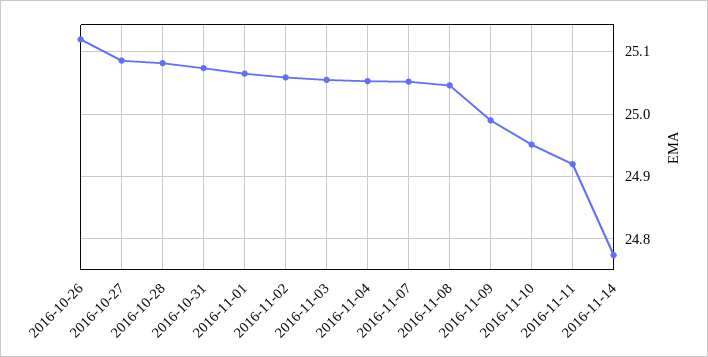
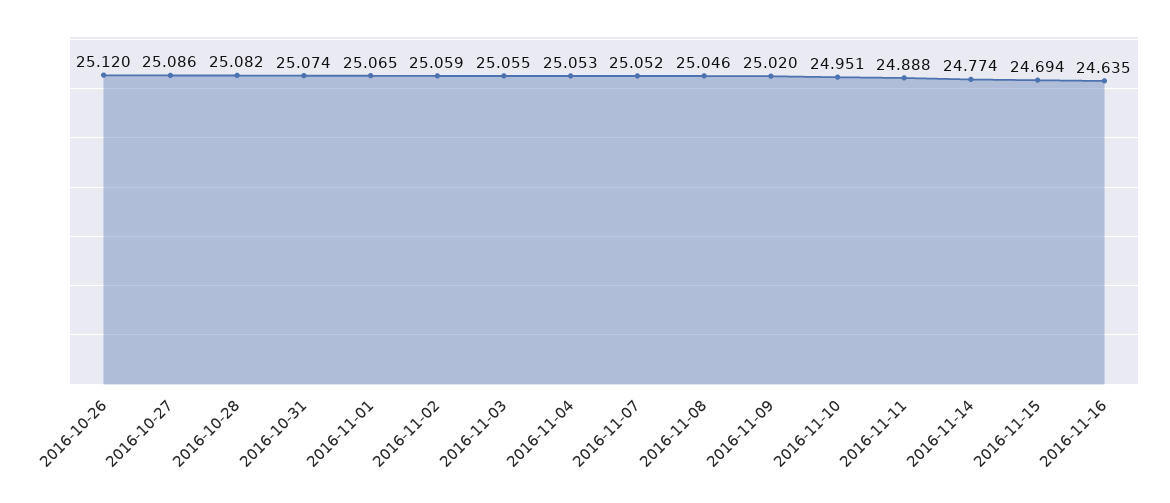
2016-11-09: 24.99 -> 25.02
2016-11-11: 24.92 -> 24.888
2016-11-15: none -> 24.694
2016-11-16: none -> 24.635

